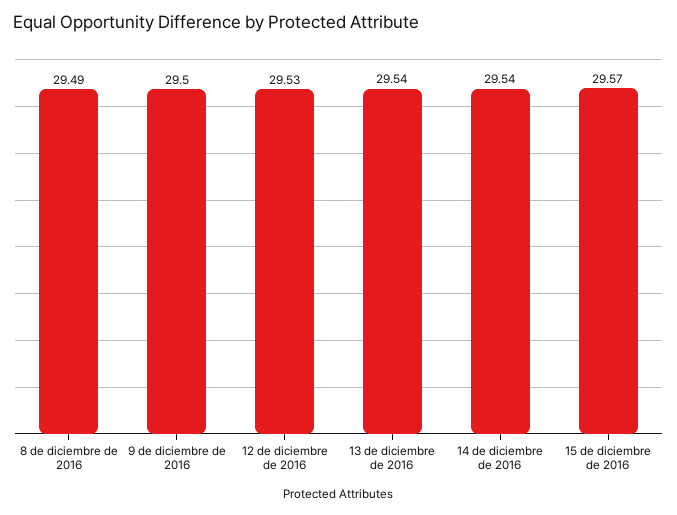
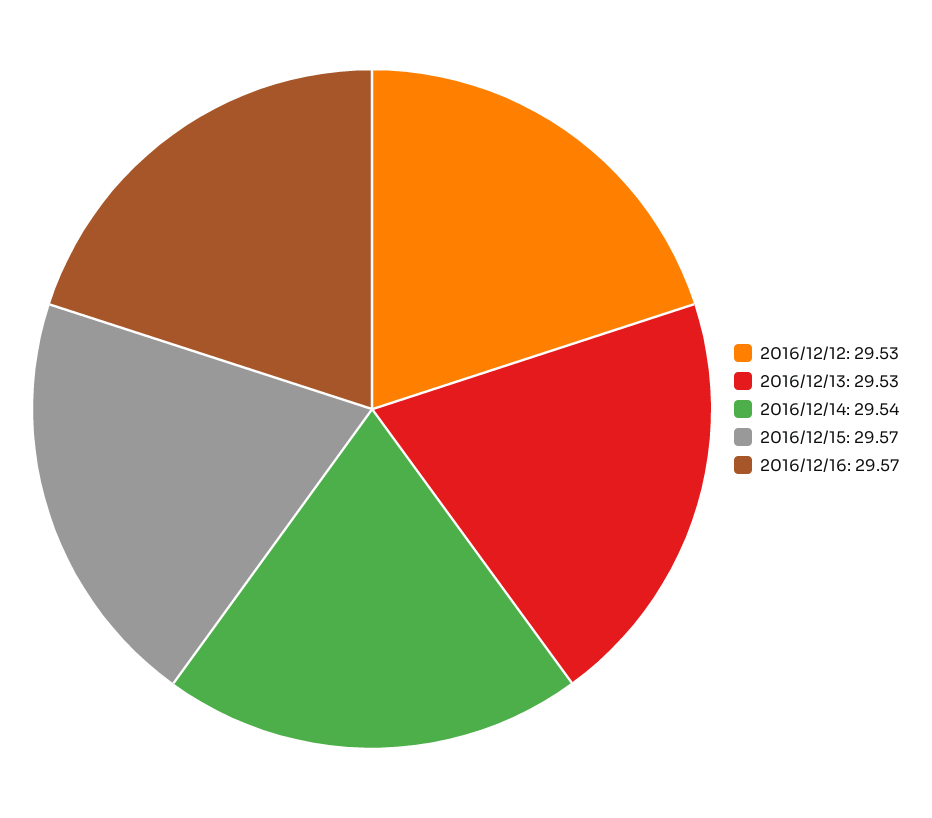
8 de diciembre de 2016: 29.49 -> none
9 de diciembre de 2016: 29.5 -> none
13 de diciembre de 2016: 29.54 -> 29.53
2016/12/16: none -> 29.57

